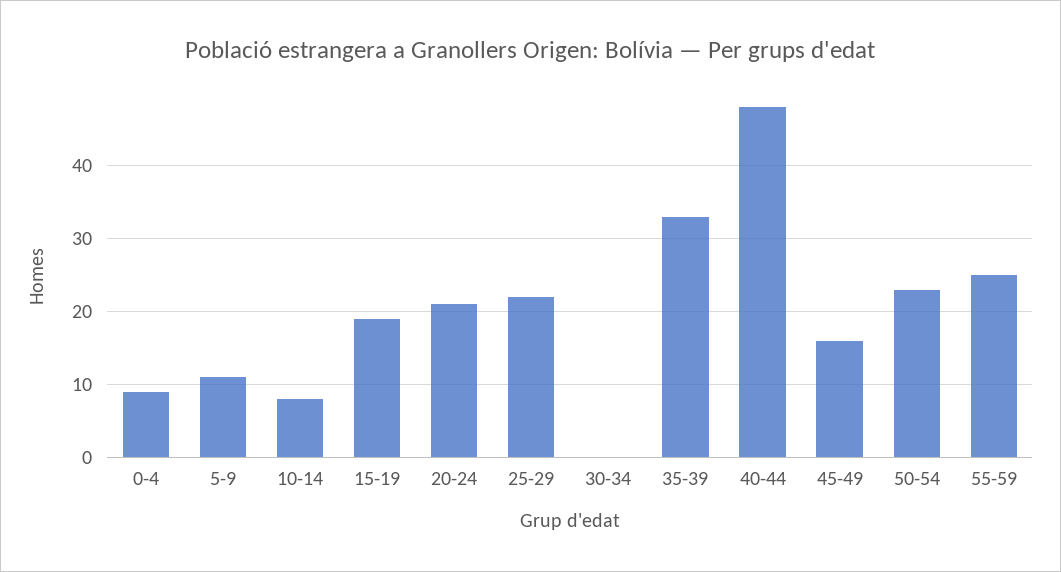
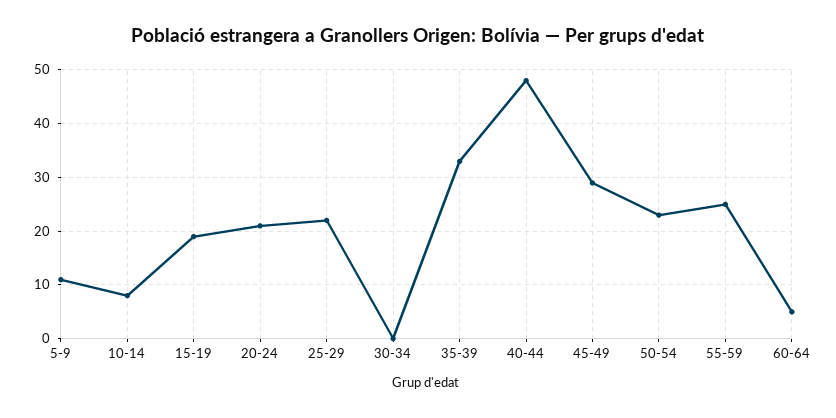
0-4: 9 -> none
45-49: 16 -> 30
60-64: none -> 5

